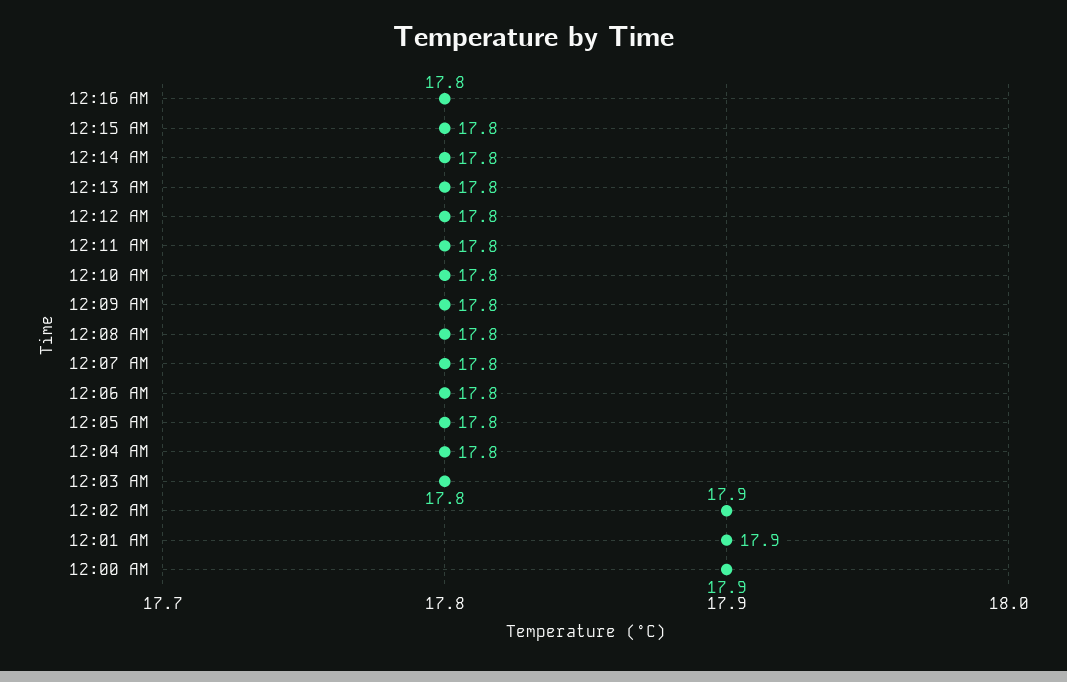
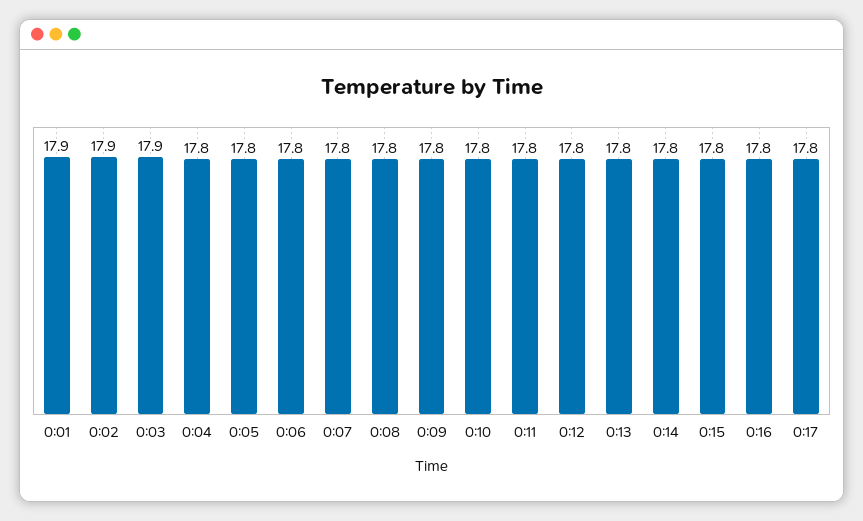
12:03 AM: 17.8 -> 17.9
12:00 AM: 17.9 -> none
0:17: none -> 17.8

